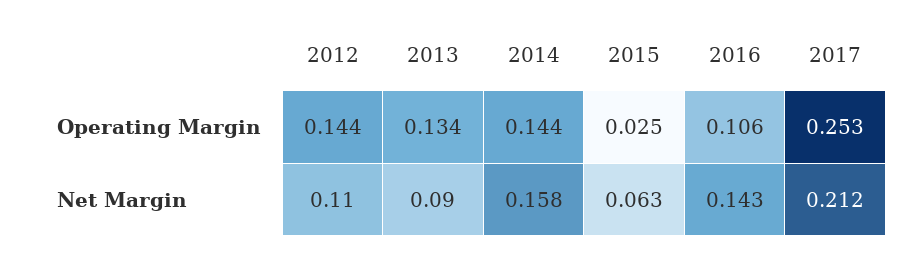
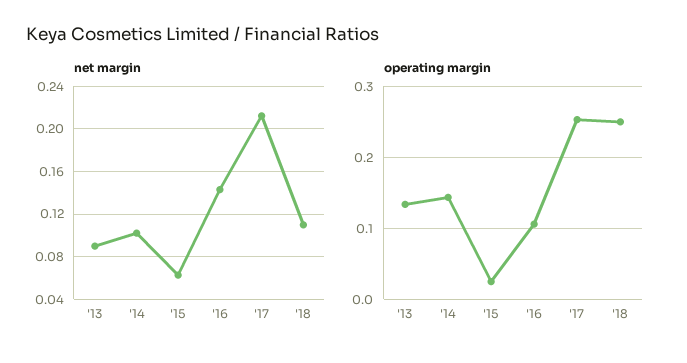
Operating Margin, 2012: 0.144 -> none
Net Margin, 2012: 0.11 -> none
Net Margin, 2014: 0.158 -> 0.1
Net Margin, '18: none -> 0.11
Operating Margin, '18: none -> 0.25

